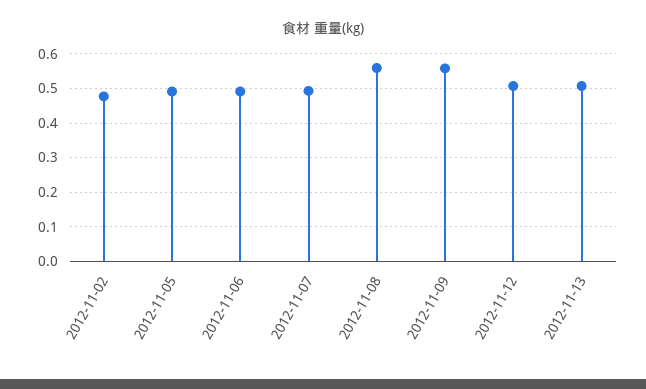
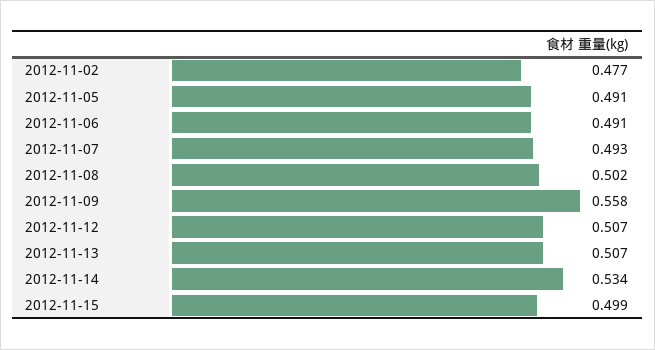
2012-11-08: 0.56 -> 0.502
2012-11-14: none -> 0.534
2012-11-15: none -> 0.499

